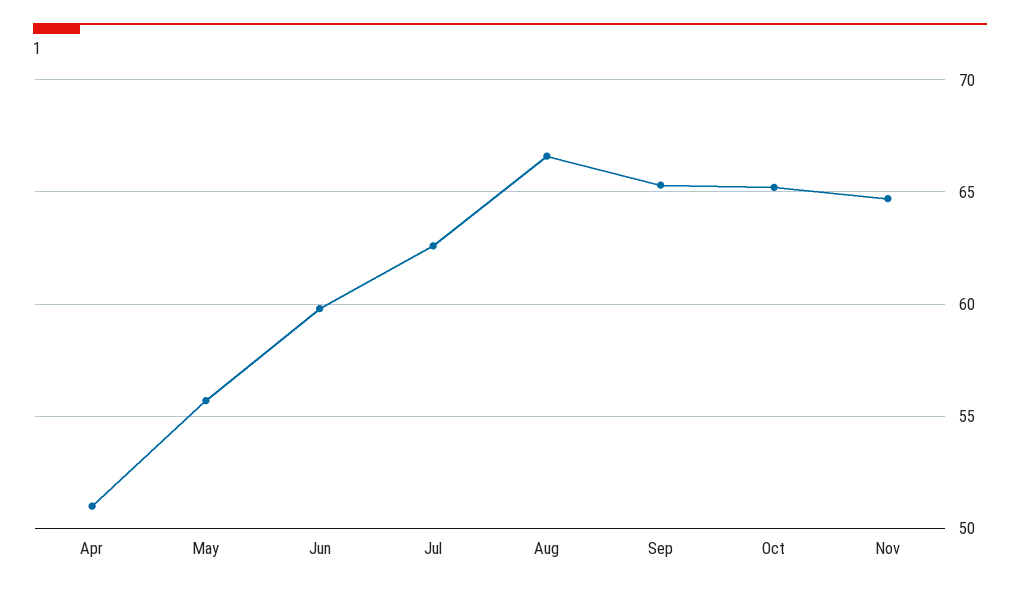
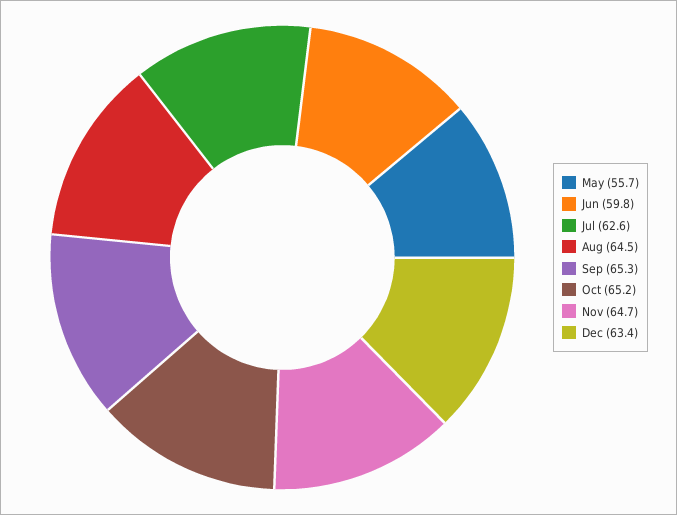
Apr: 51 -> none
Aug: 66.5 -> 64.5
Dec: none -> 63.4

